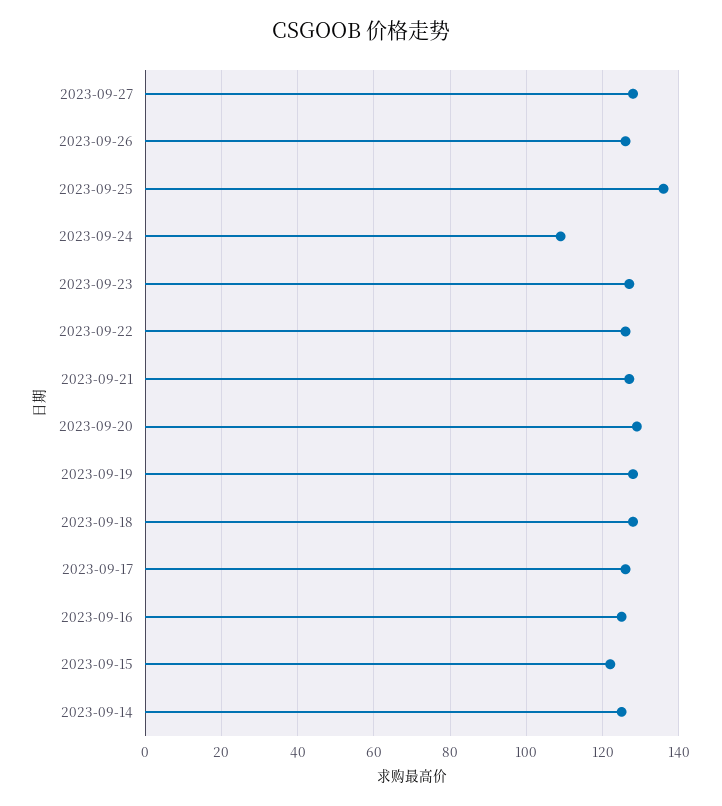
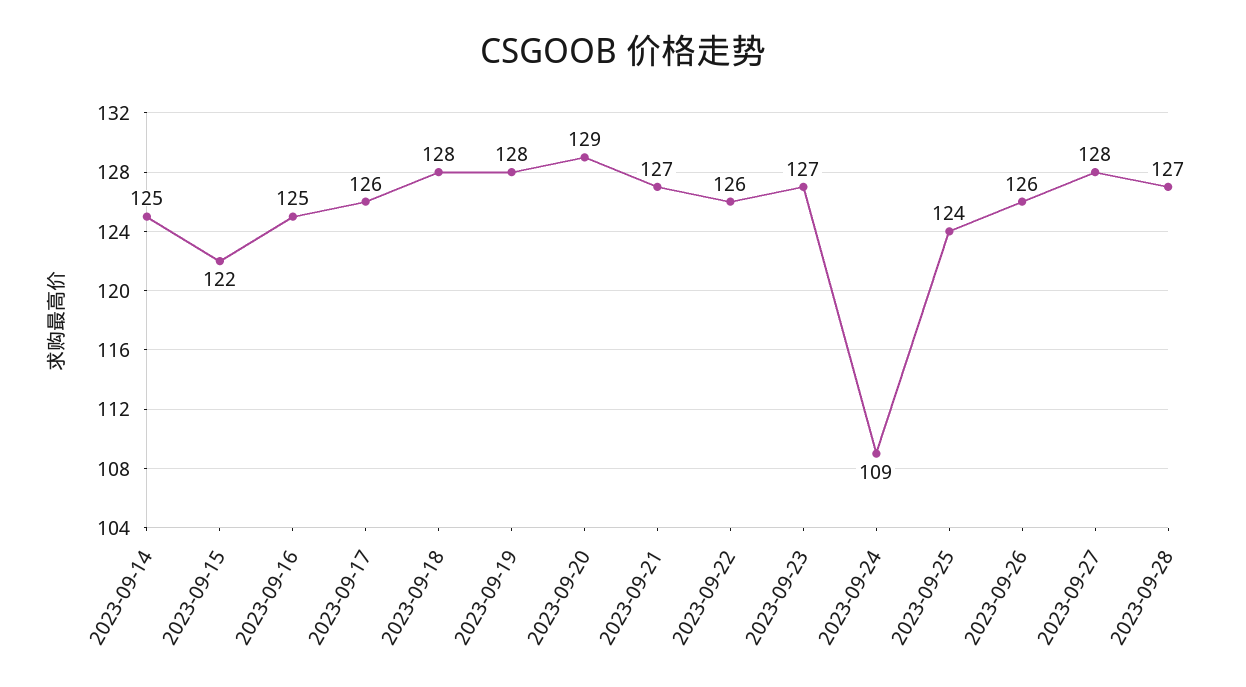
2023-09-25: 135 -> 124
2023-09-28: none -> 127

